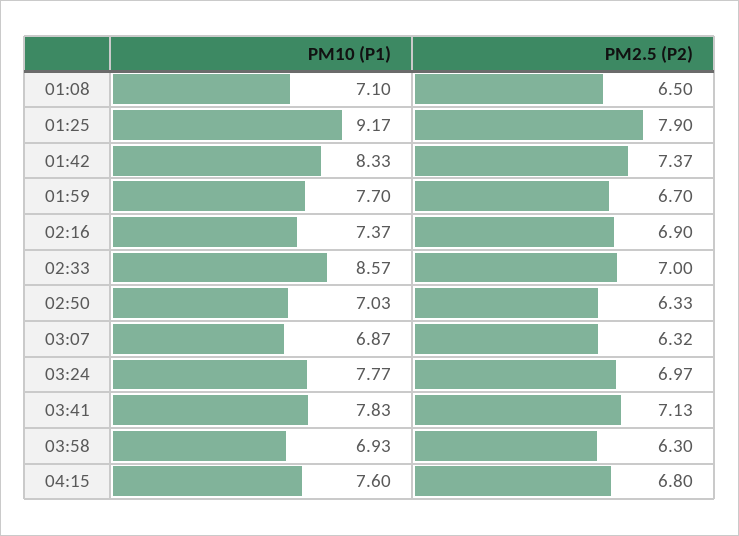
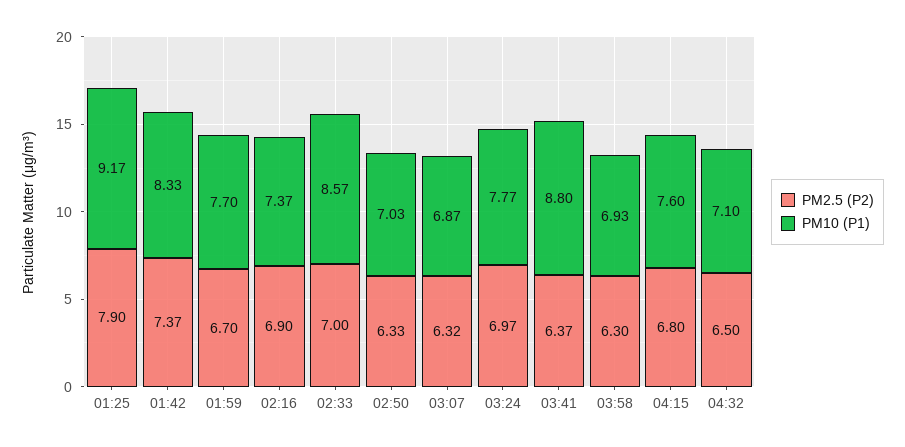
PM10 (P1), 01:08: 7.1 -> none
PM2.5 (P2), 01:08: 6.5 -> none
PM10 (P1), 03:41: 7.83 -> 8.8
PM2.5 (P2), 03:41: 7.13 -> 6.37
PM2.5 (P2), 04:32: none -> 6.5
PM10 (P1), 04:32: none -> 7.1

